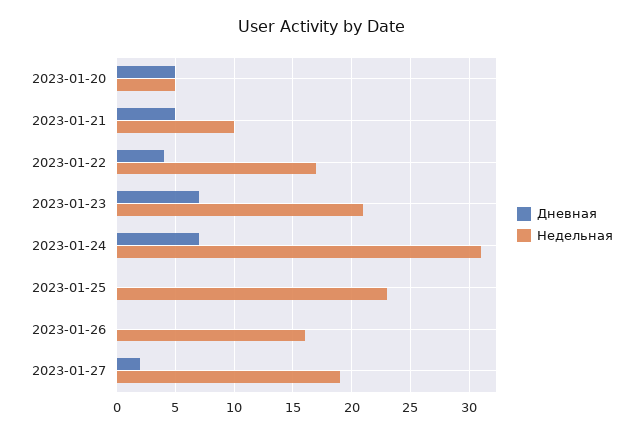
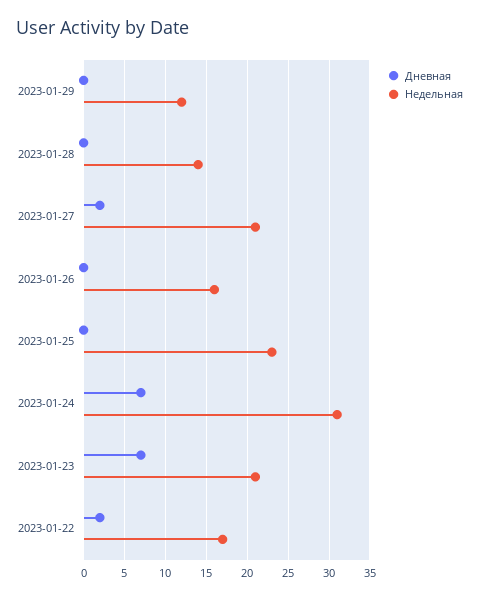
Дневная, 2023-01-20: 5 -> none
Недельная, 2023-01-20: 5 -> none
Дневная, 2023-01-21: 5 -> none
Недельная, 2023-01-21: 10 -> none
Дневная, 2023-01-22: 4 -> 2
Недельная, 2023-01-27: 19 -> 21
Дневная, 2023-01-29: none -> 0
Недельная, 2023-01-29: none -> 12
Дневная, 2023-01-28: none -> 0
Недельная, 2023-01-28: none -> 14

